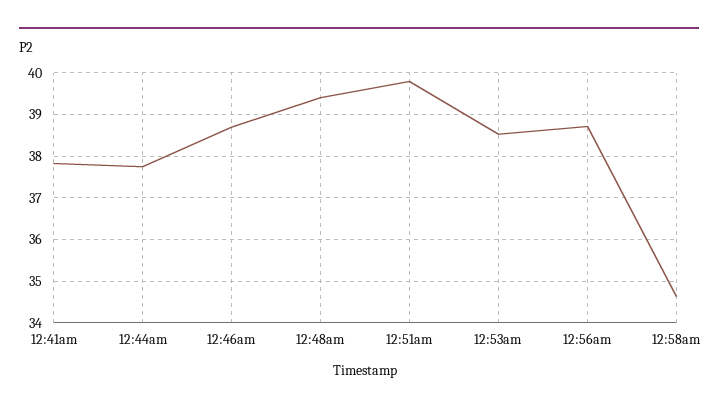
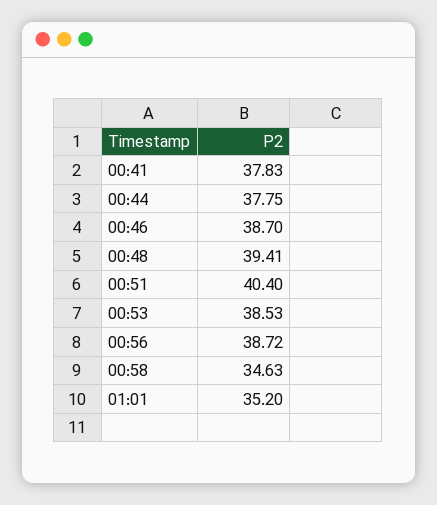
12:51am: 39.8 -> 40.4
01:01: none -> 35.2

